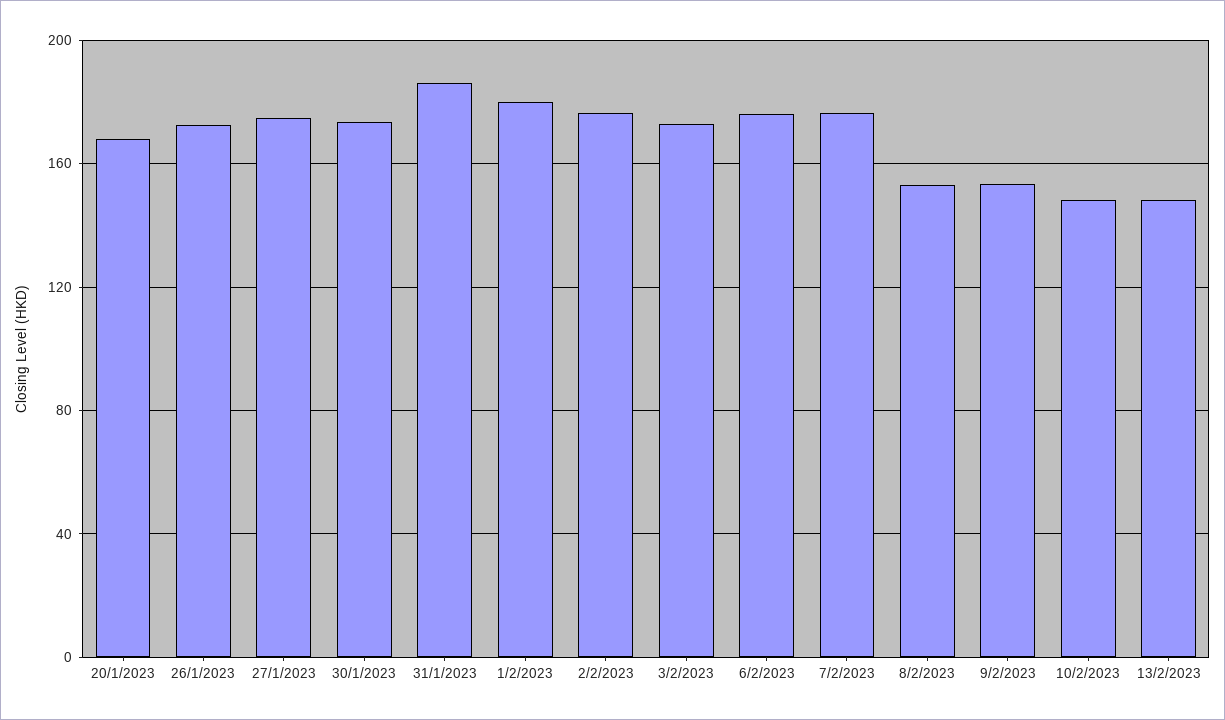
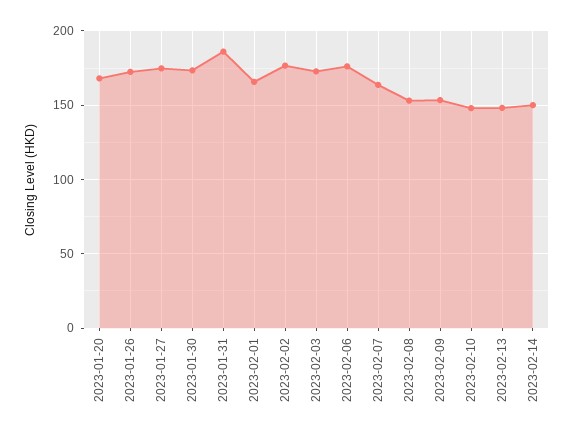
1/2/2023: 180 -> 165
7/2/2023: 175 -> 165
2023-02-14: none -> 150

